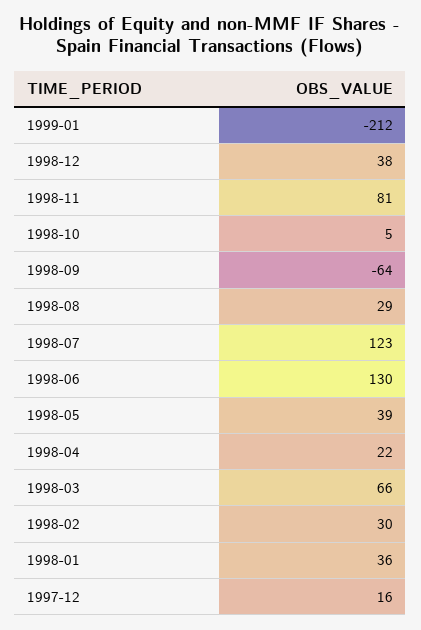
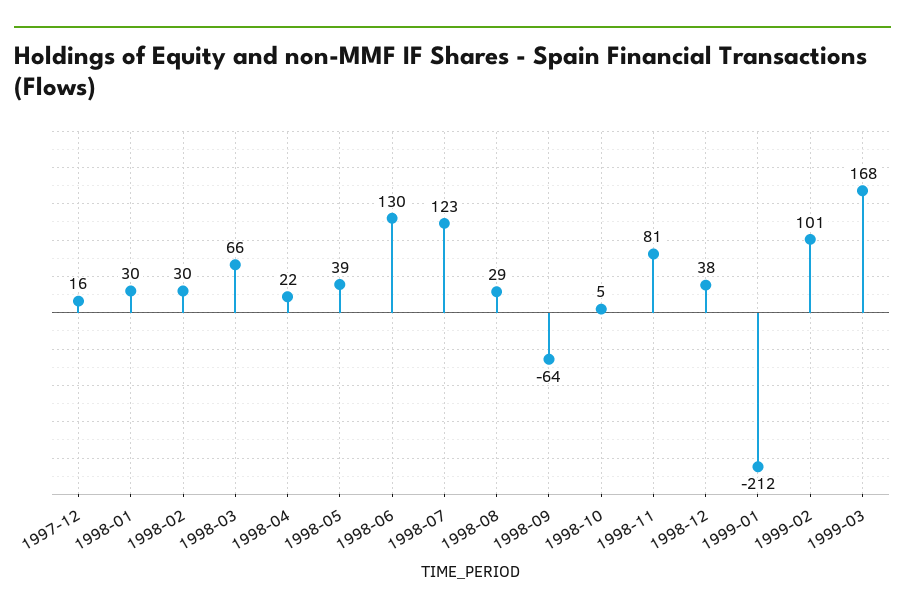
1998-01: 36 -> 30
1999-02: none -> 101
1999-03: none -> 168

